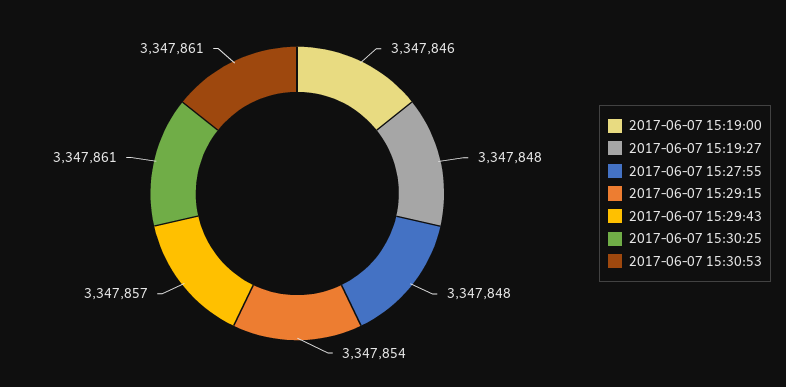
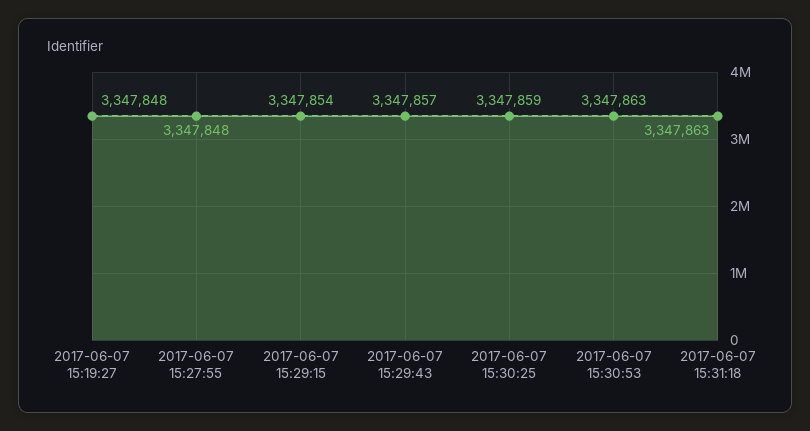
2017-06-07 15:19:00: 3347846 -> none
2017-06-07 15:30:25: 3347861 -> 3347859
2017-06-07 15:30:53: 3347861 -> 3347863
2017-06-07 15:31:18: none -> 3347863

